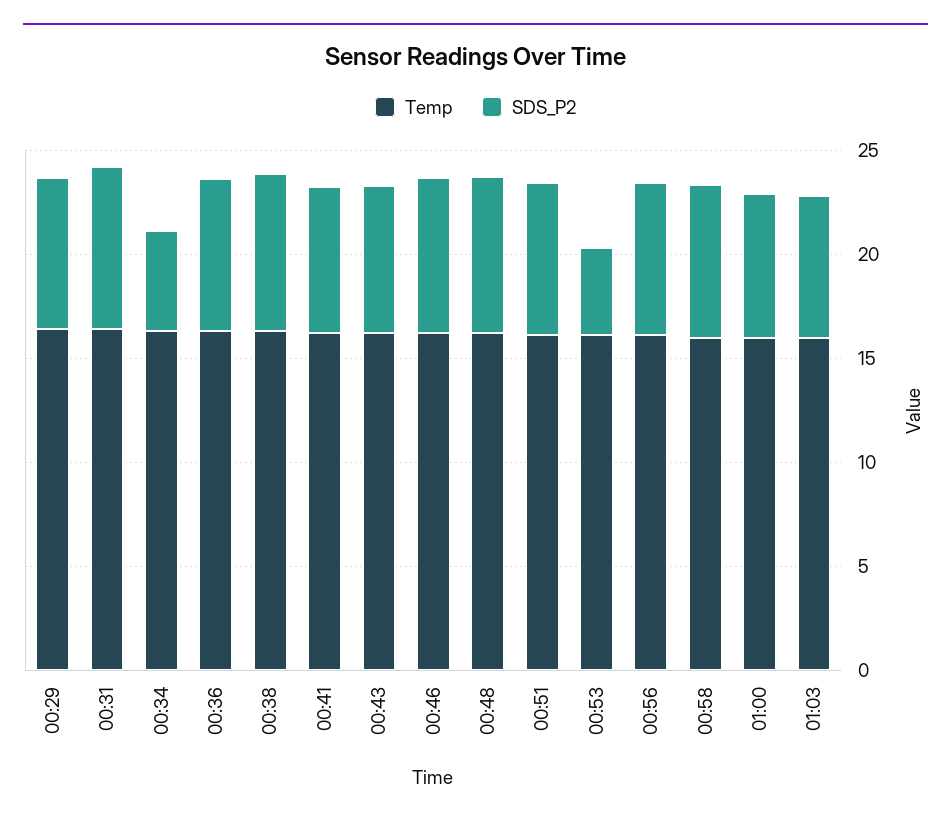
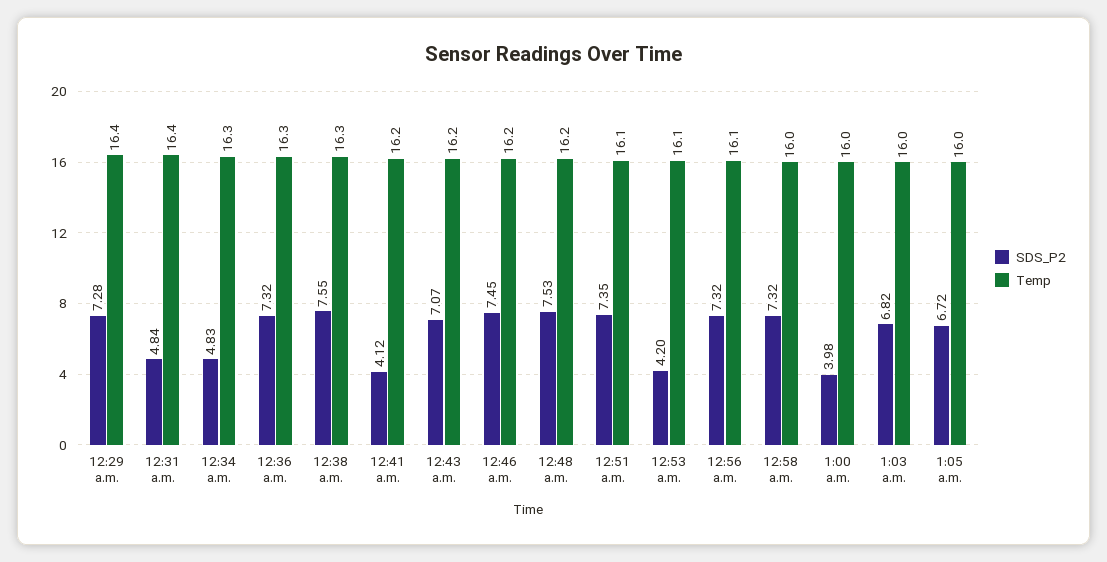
SDS_P2, 00:31: 8 -> 4.84
SDS_P2, 00:41: 7 -> 4.12
SDS_P2, 01:00: 7 -> 3.98
SDS_P2, 1:05 a.m.: none -> 6.72
Temp, 1:05 a.m.: none -> 16

